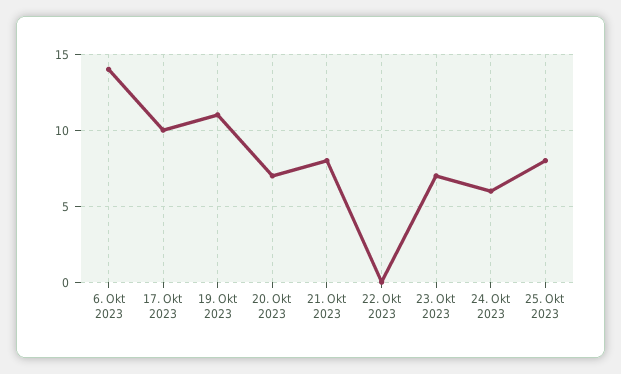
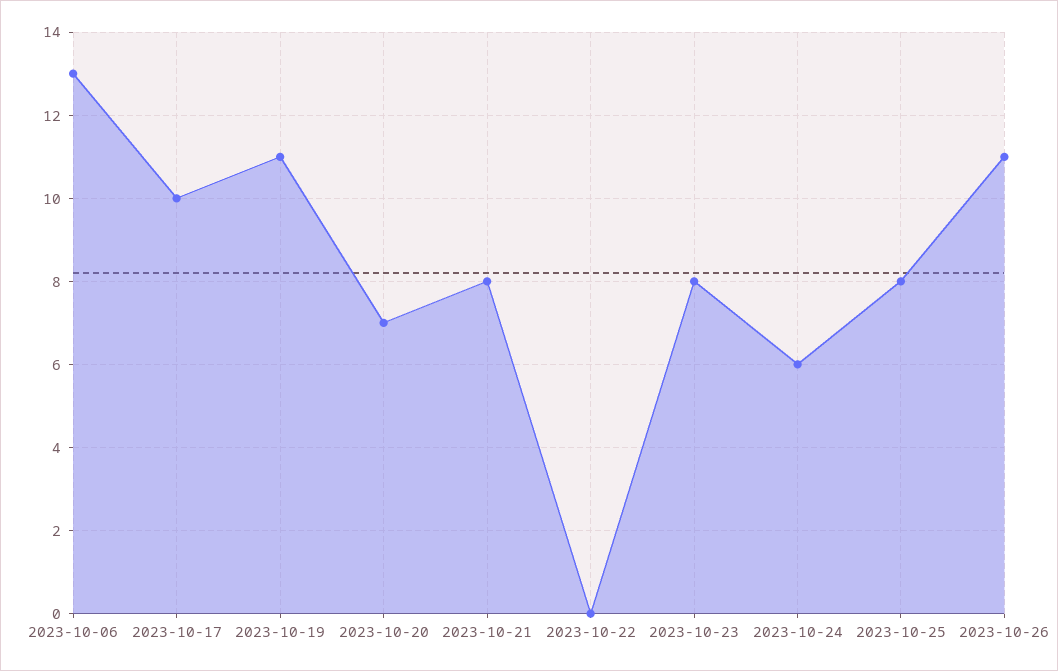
6. Okt 2023: 14 -> 13
23. Okt 2023: 7 -> 8
2023-10-26: none -> 11

